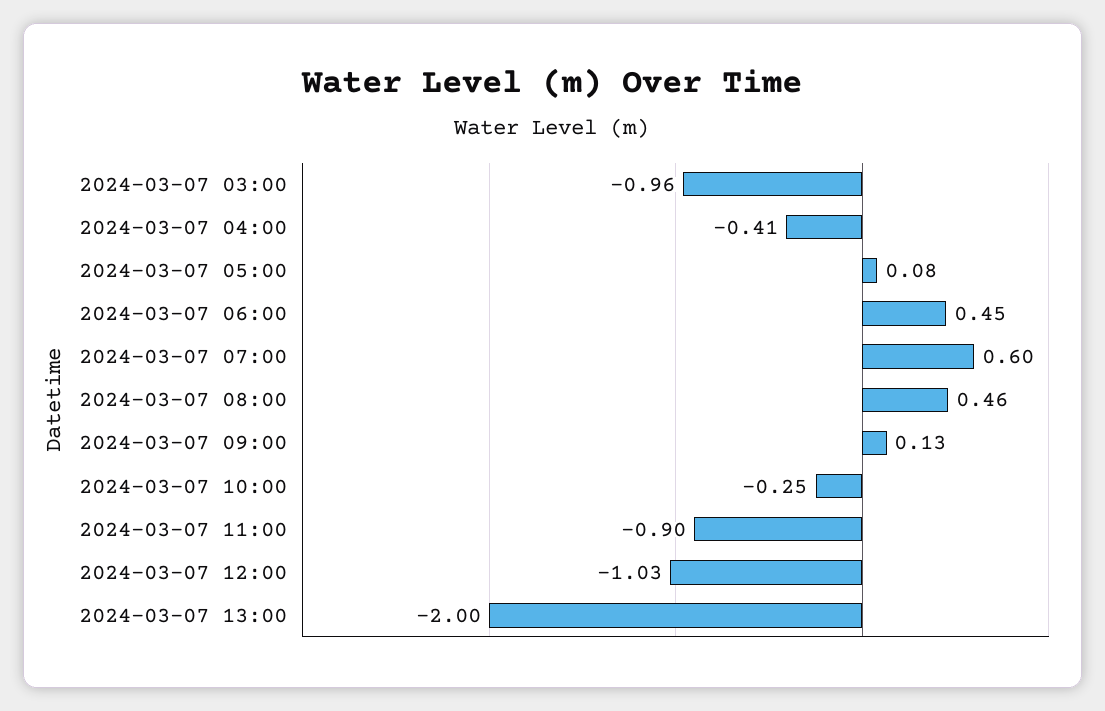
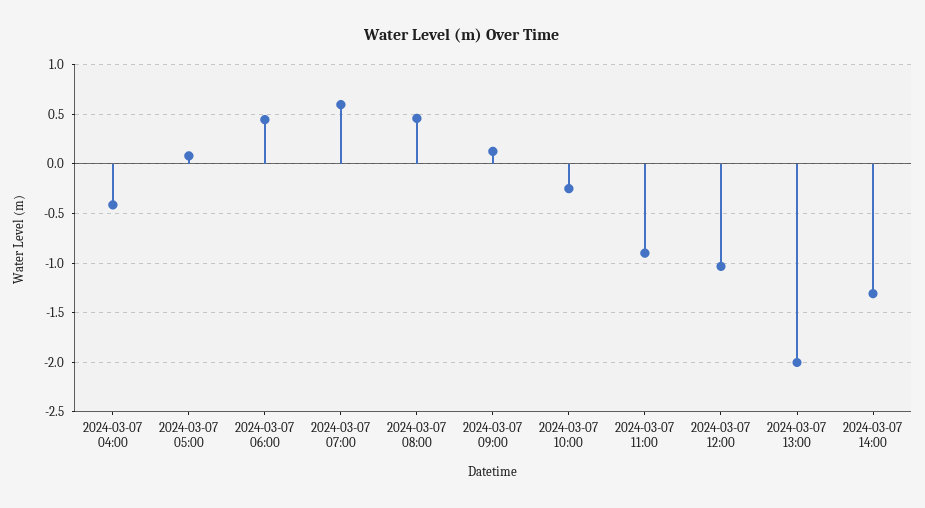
2024-03-07 03:00: -0.96 -> none
2024-03-07 14:00: none -> -1.3

